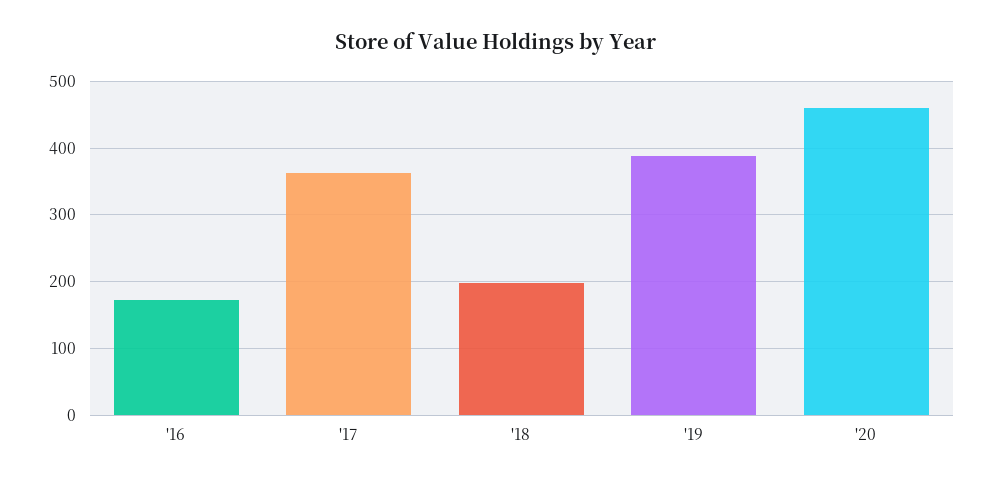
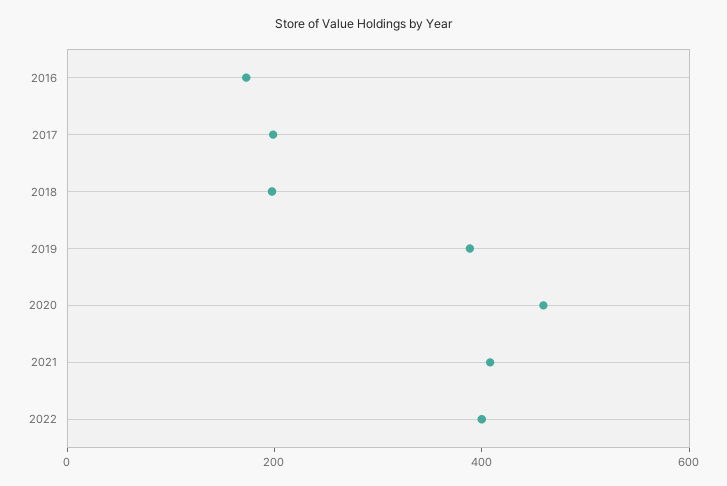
'17: 360 -> 200
2021: none -> 400
2022: none -> 400

